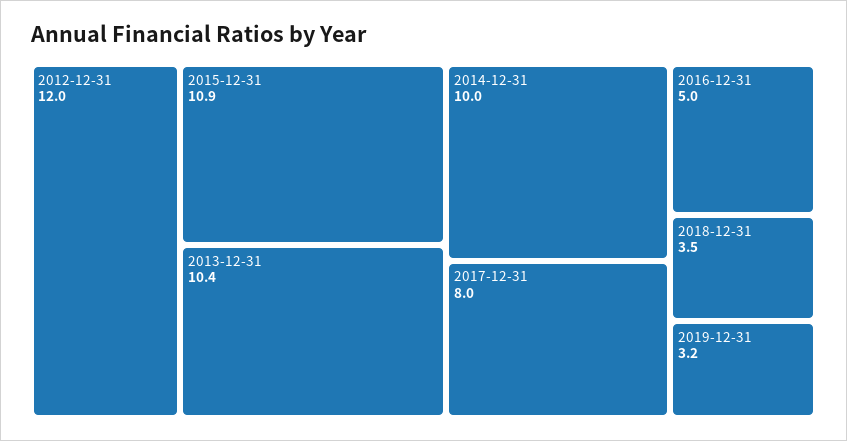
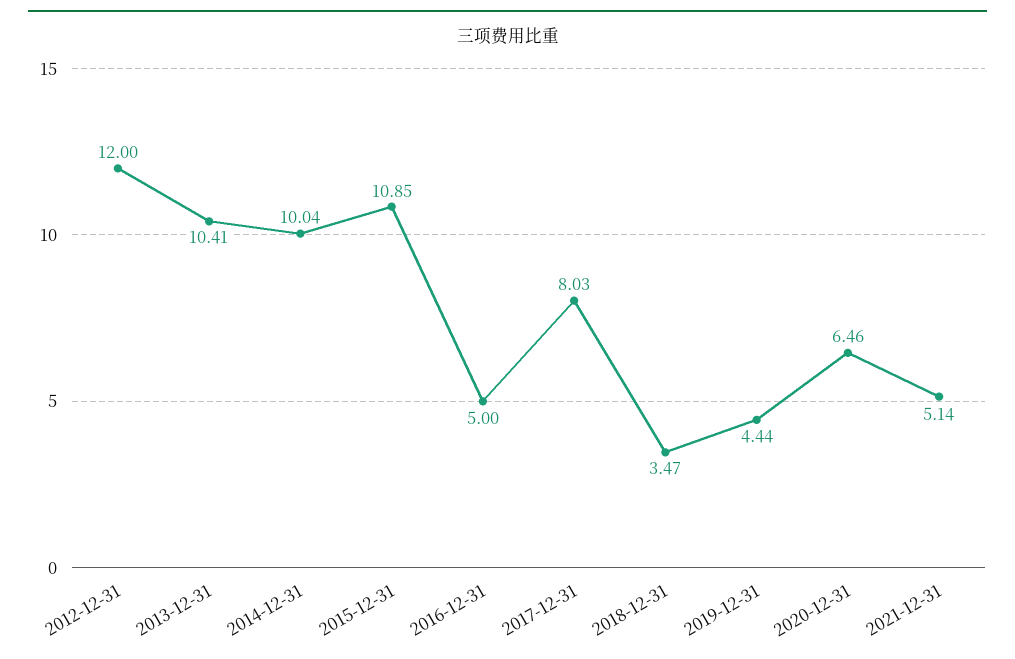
2019-12-31: 3.2 -> 4.44
2020-12-31: none -> 6.46
2021-12-31: none -> 5.14

